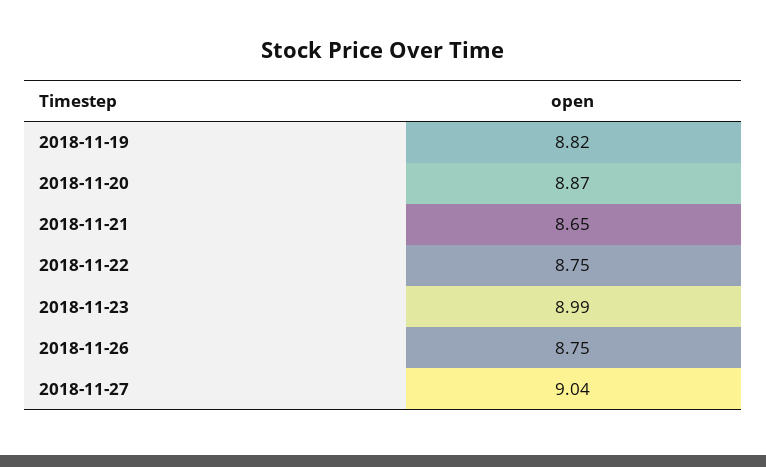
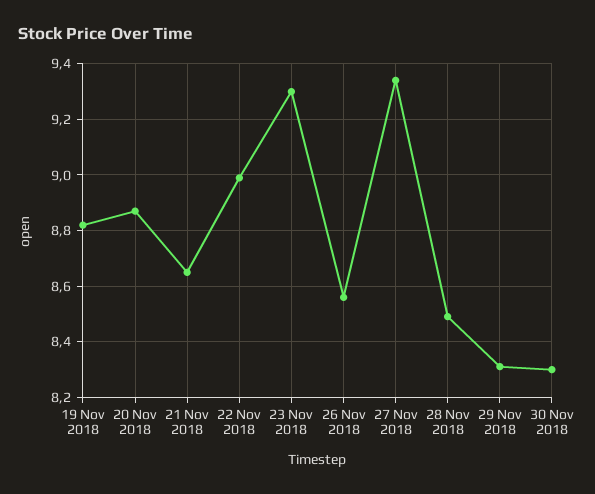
2018-11-22: 8.75 -> 9
2018-11-23: 8.99 -> 9.3
2018-11-26: 8.75 -> 8.55
2018-11-27: 9.04 -> 9.35
28 Nov 2018: none -> 8.5
29 Nov 2018: none -> 8.3
30 Nov 2018: none -> 8.3

